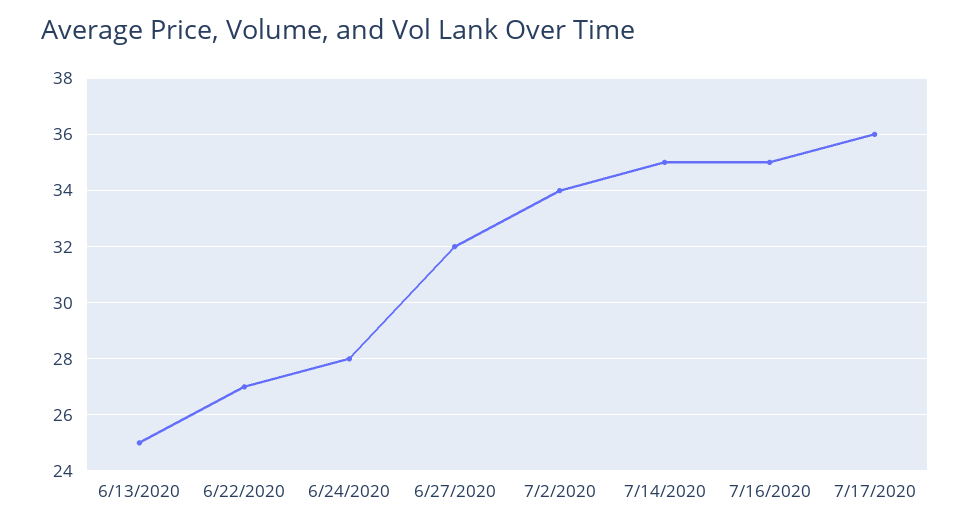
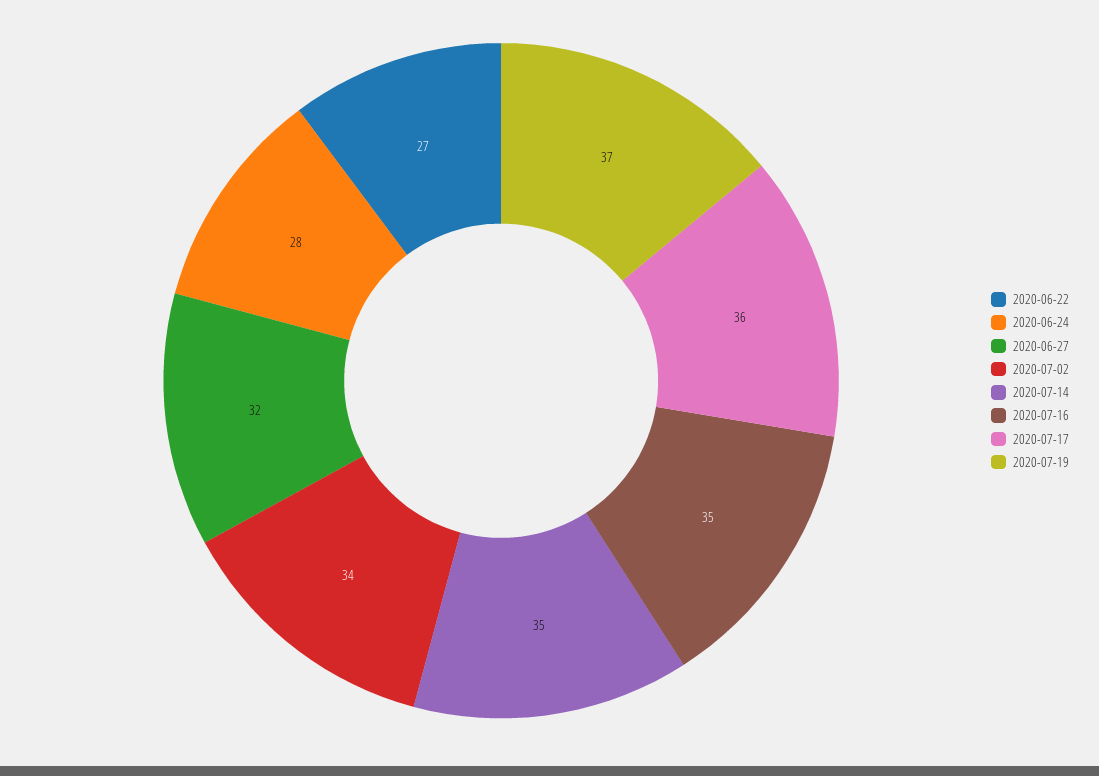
6/13/2020: 25 -> none
2020-07-19: none -> 37

